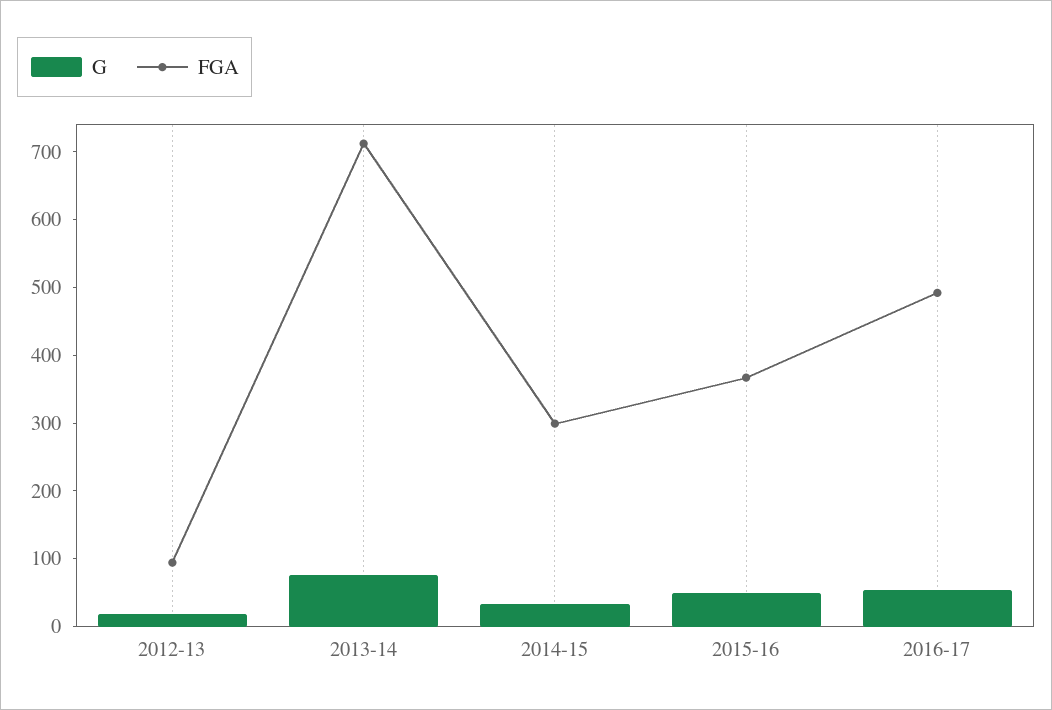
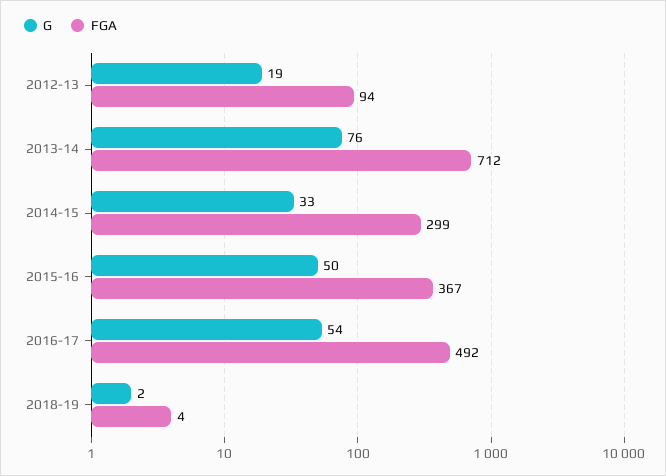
G, 2018-19: none -> 2
FGA, 2018-19: none -> 4

